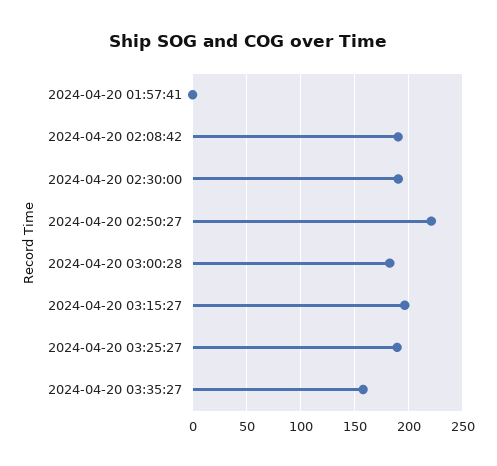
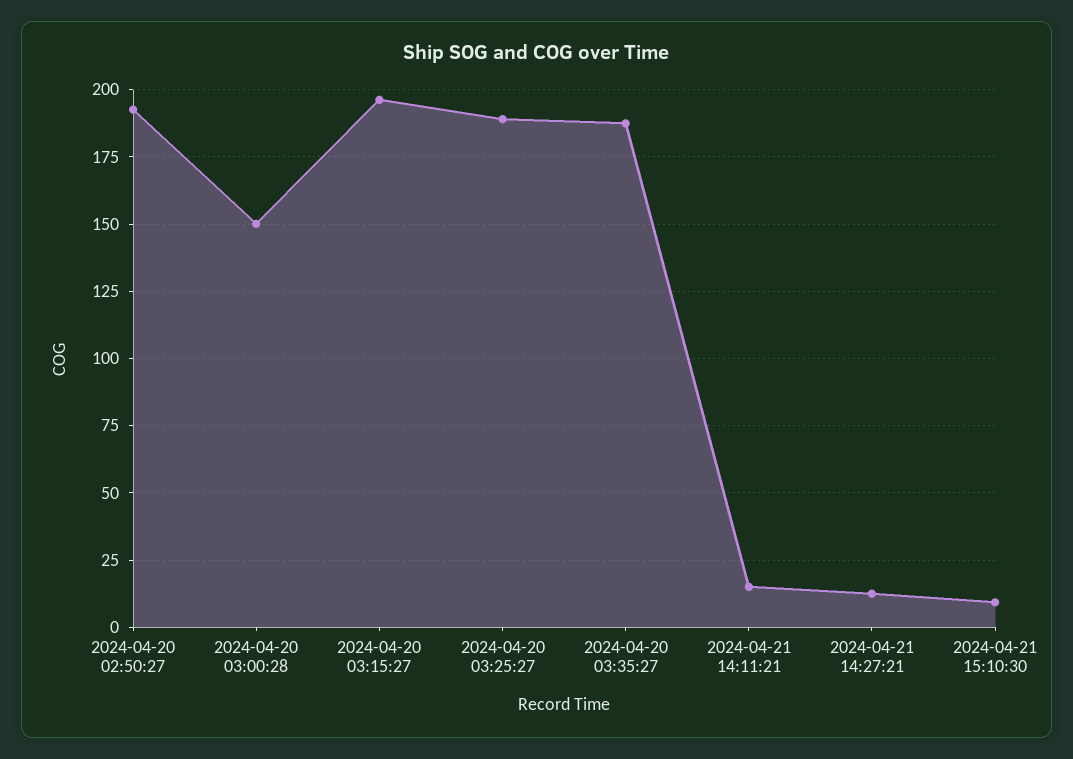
2024-04-20 01:57:41: 0 -> none
2024-04-20 02:08:42: 190 -> none
2024-04-20 02:30:00: 190 -> none
2024-04-20 02:50:27: 220 -> 192.5
2024-04-20 03:00:28: 180 -> 150
2024-04-20 03:35:27: 160 -> 187.5
2024-04-21 14:11:21: none -> 15
2024-04-21 14:27:21: none -> 12.5
2024-04-21 15:10:30: none -> 10

